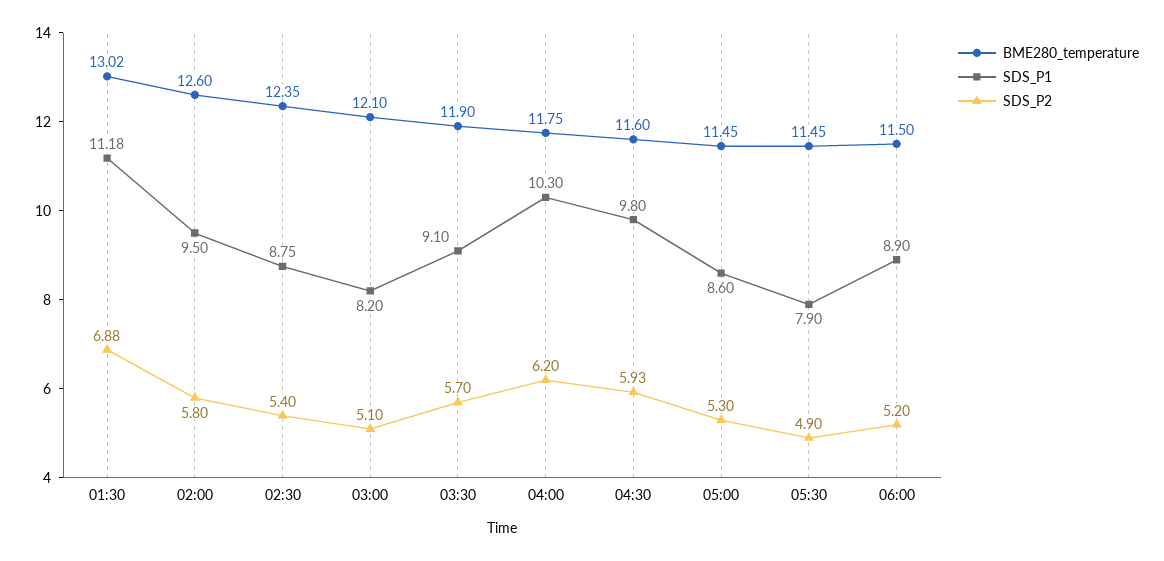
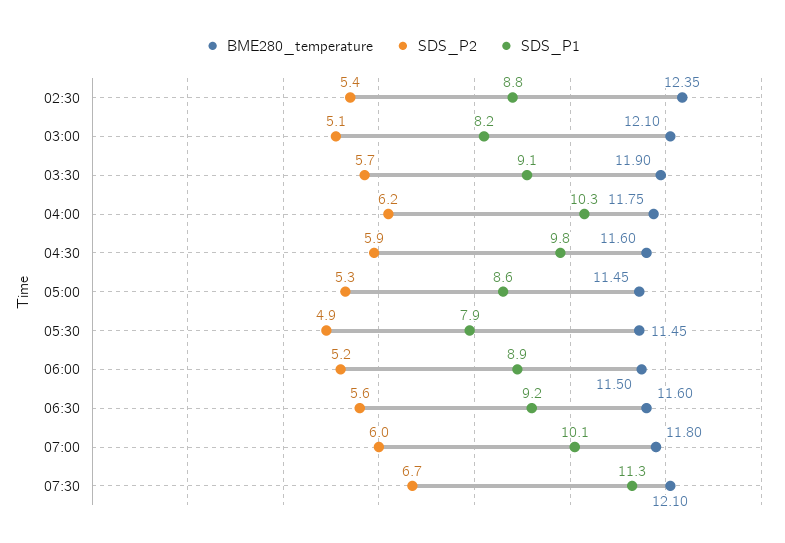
BME280_temperature, 01:30: 13.02 -> none
SDS_P1, 01:30: 11.18 -> none
SDS_P2, 01:30: 6.88 -> none
BME280_temperature, 02:00: 12.6 -> none
SDS_P1, 02:00: 9.5 -> none
SDS_P2, 02:00: 5.8 -> none
SDS_P2, 04:30: 5.93 -> 5.9
BME280_temperature, 06:30: none -> 11.6
SDS_P2, 06:30: none -> 5.6
SDS_P1, 06:30: none -> 9.2
BME280_temperature, 07:00: none -> 11.8
SDS_P2, 07:00: none -> 6
SDS_P1, 07:00: none -> 10.1
BME280_temperature, 07:30: none -> 12.1
SDS_P2, 07:30: none -> 6.7
SDS_P1, 07:30: none -> 11.3

